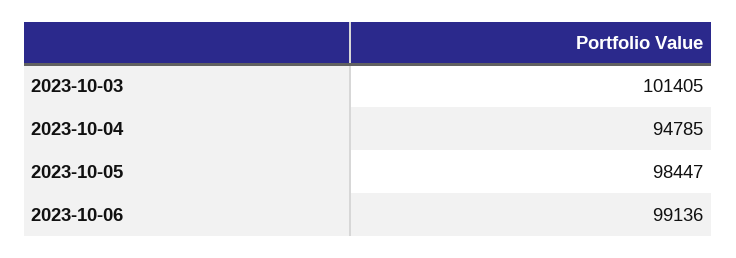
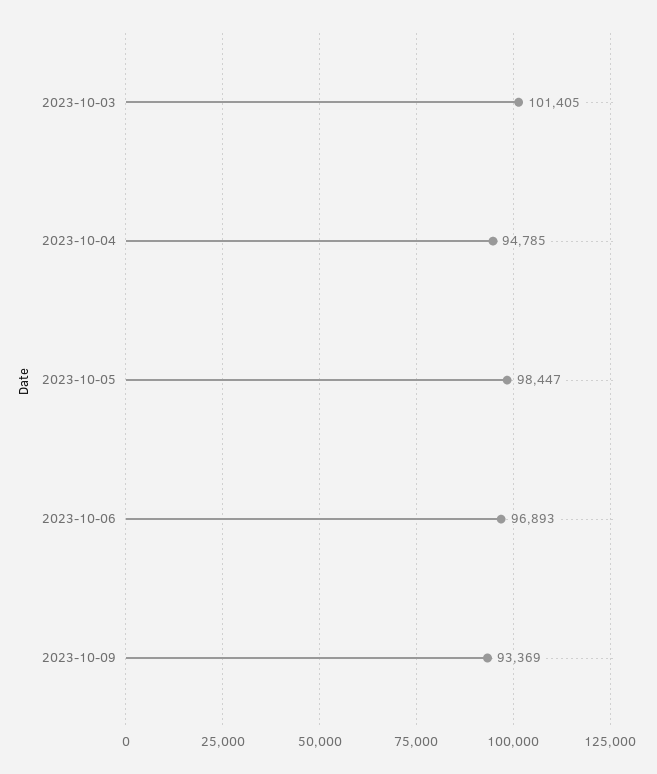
2023-10-06: 99136 -> 96893
2023-10-09: none -> 93369

